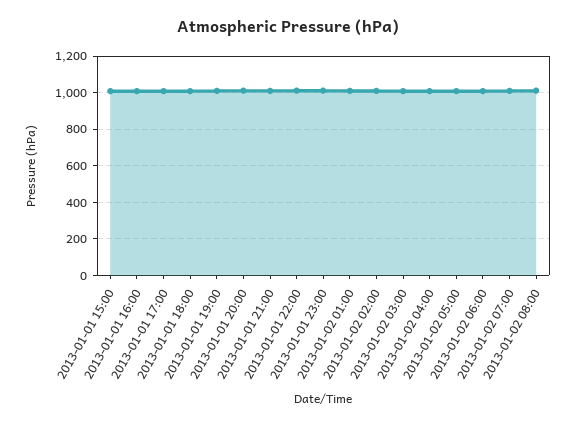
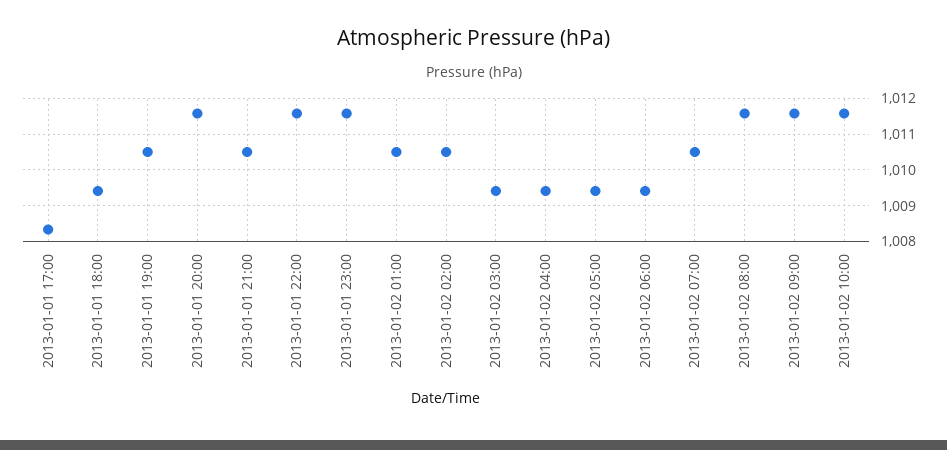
2013-01-01 15:00: 1000 -> none
2013-01-01 16:00: 1000 -> none
2013-01-02 09:00: none -> 1011.6
2013-01-02 10:00: none -> 1011.6

